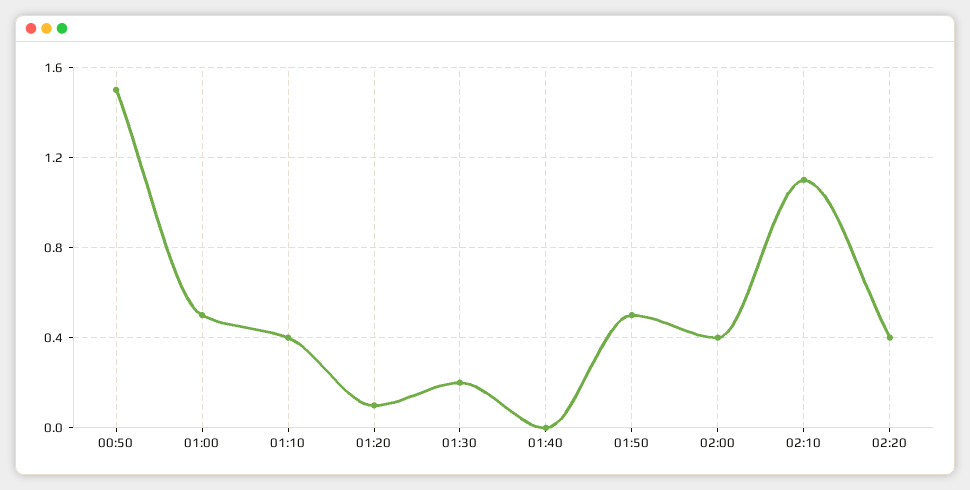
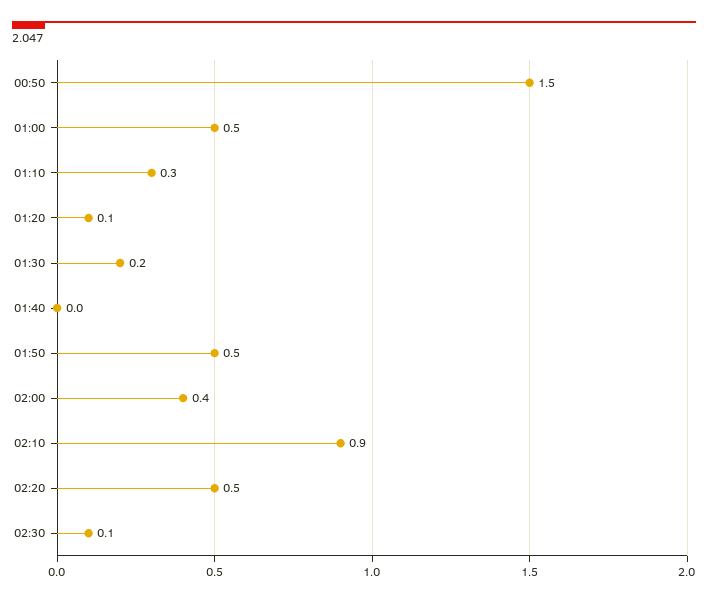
01:10: 0.4 -> 0.3
02:10: 1.1 -> 0.9
02:20: 0.4 -> 0.5
02:30: none -> 0.1

